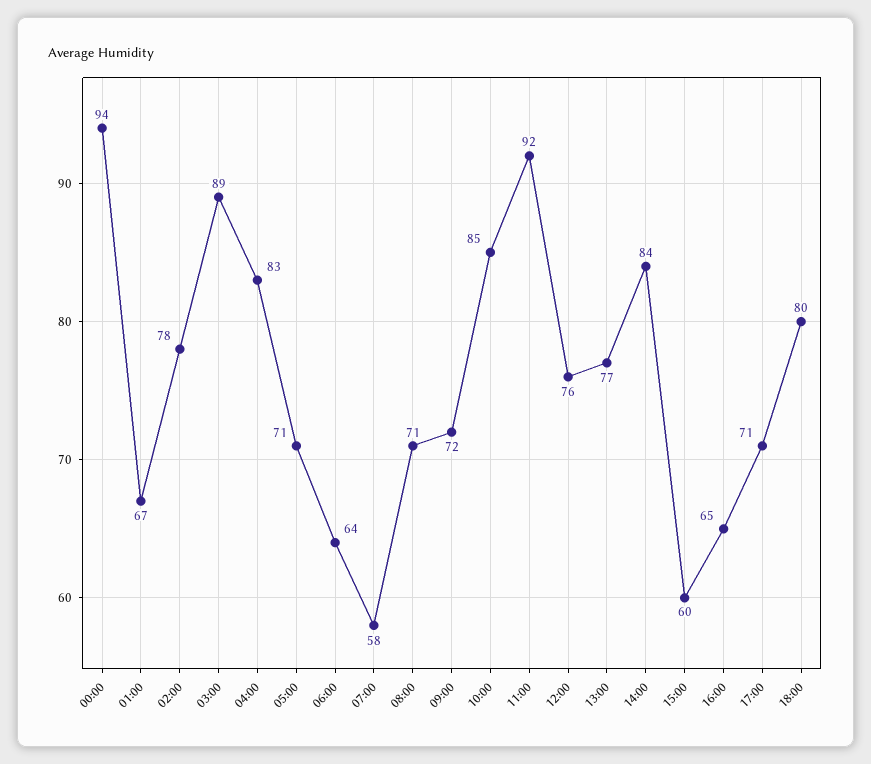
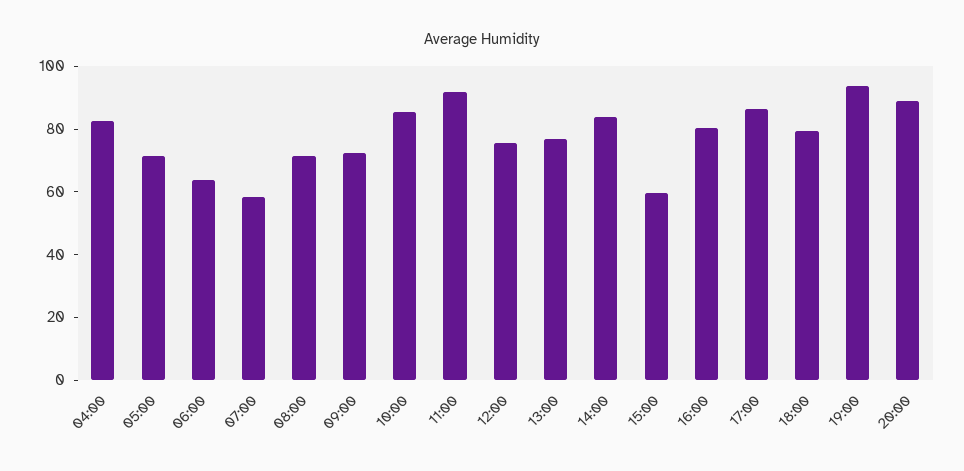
00:00: 94 -> none
01:00: 67 -> none
02:00: 78 -> none
03:00: 89 -> none
16:00: 65 -> 80
17:00: 71 -> 85
19:00: none -> 95
20:00: none -> 90

